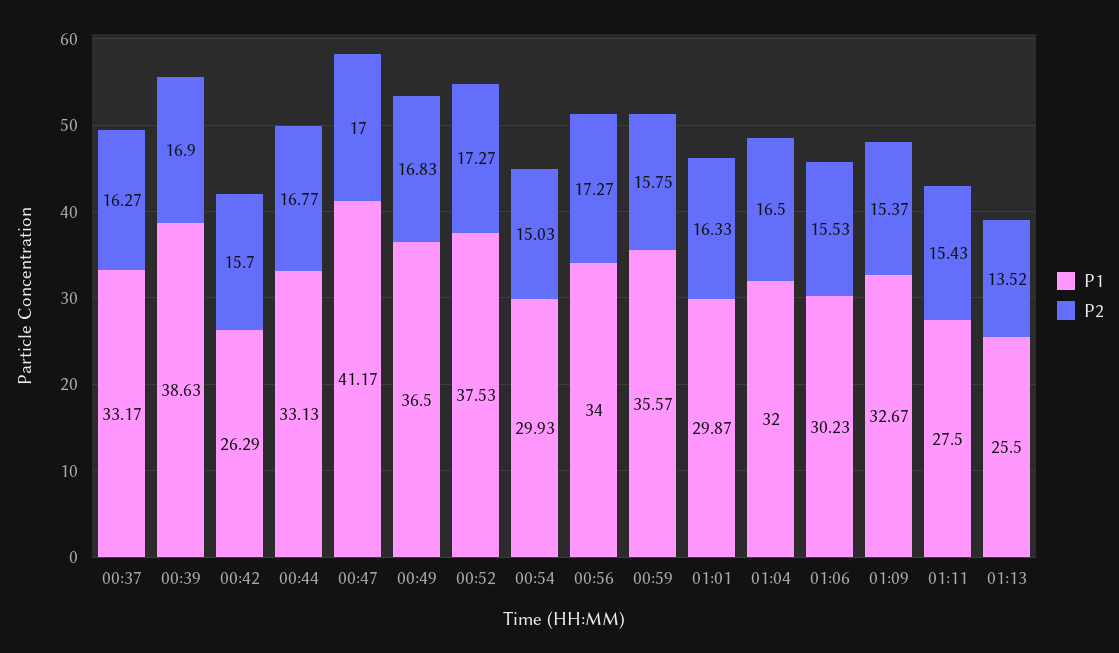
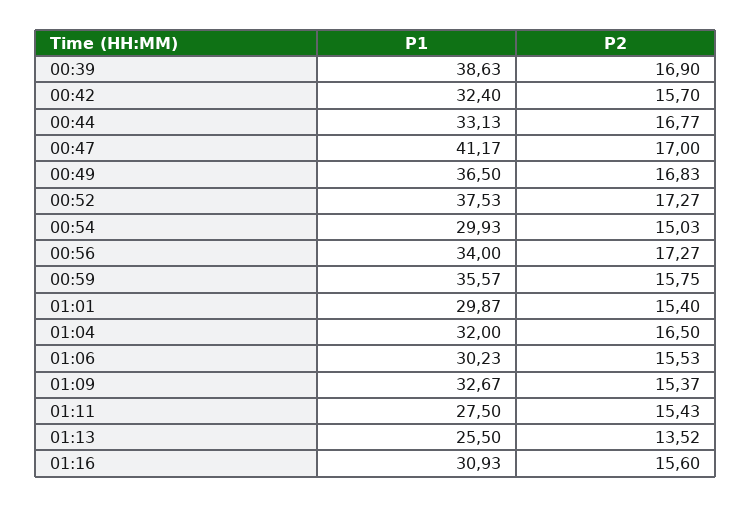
P1, 00:37: 33.17 -> none
P2, 00:37: 16.27 -> none
P1, 00:42: 26.29 -> 32.4
P2, 01:01: 16.33 -> 15.4
P1, 01:16: none -> 30.93
P2, 01:16: none -> 15.6

